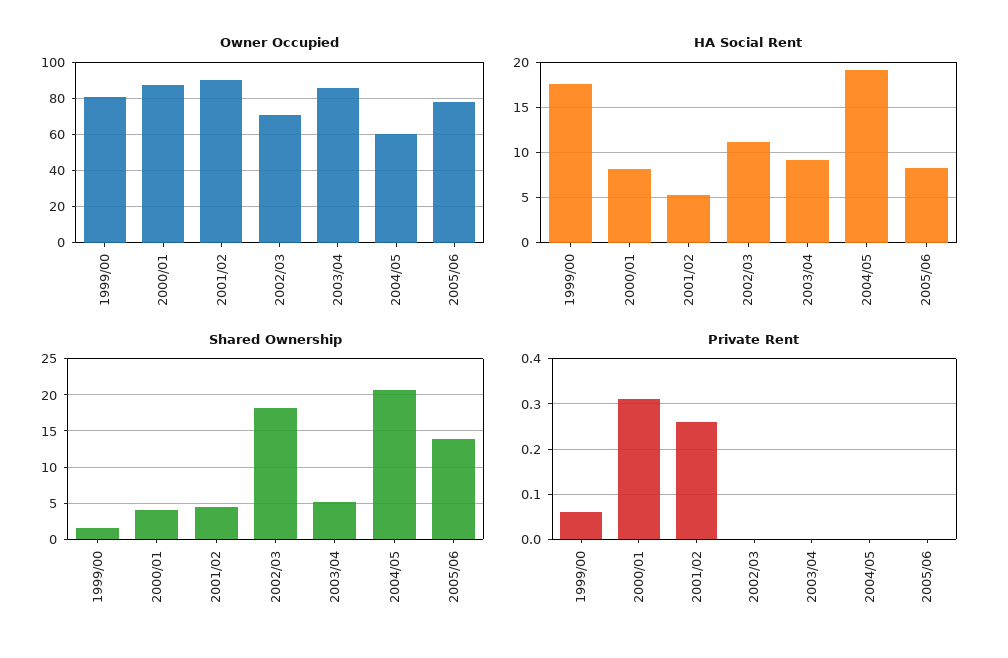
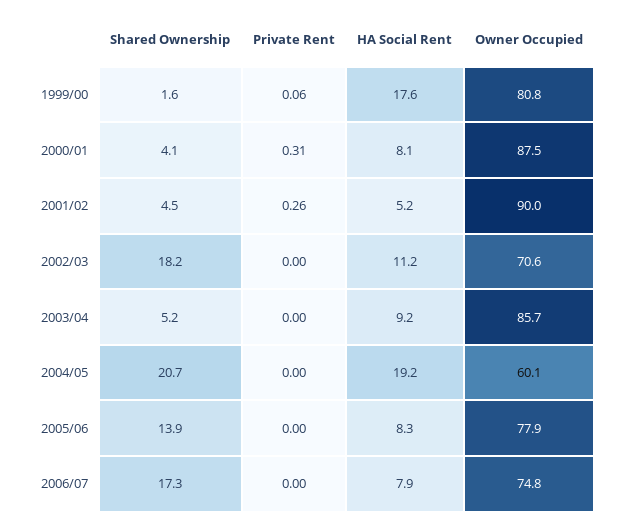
Shared Ownership, 2006/07: none -> 17.3
Private Rent, 2006/07: none -> 0
HA Social Rent, 2006/07: none -> 7.9
Owner Occupied, 2006/07: none -> 74.8

